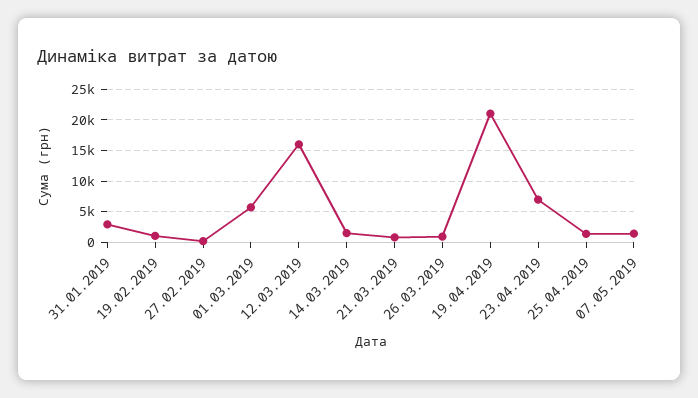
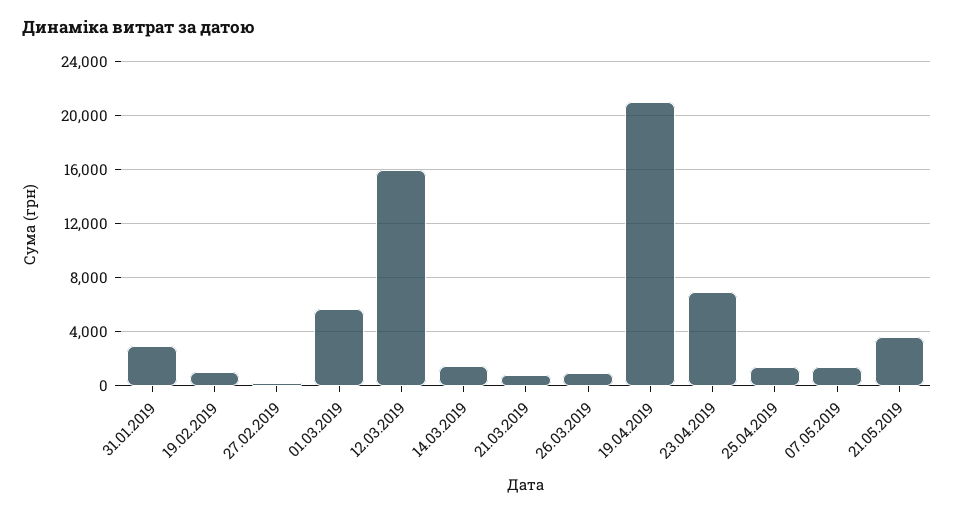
21.05.2019: none -> 3500

